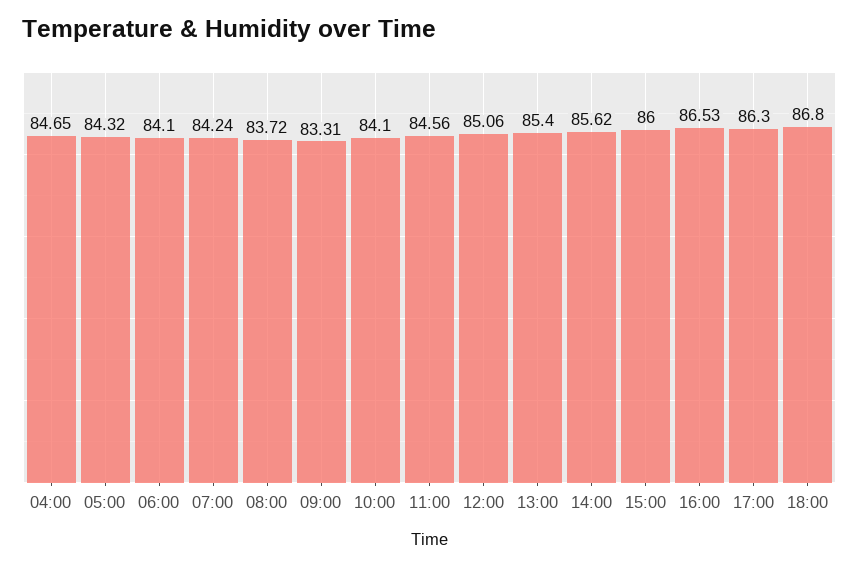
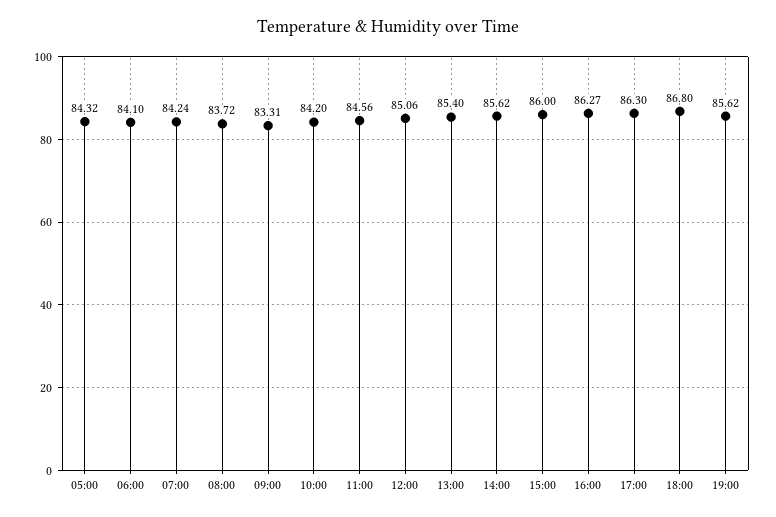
04:00: 84.65 -> none
10:00: 84.1 -> 84.2
16:00: 86.53 -> 86.27
19:00: none -> 85.62

